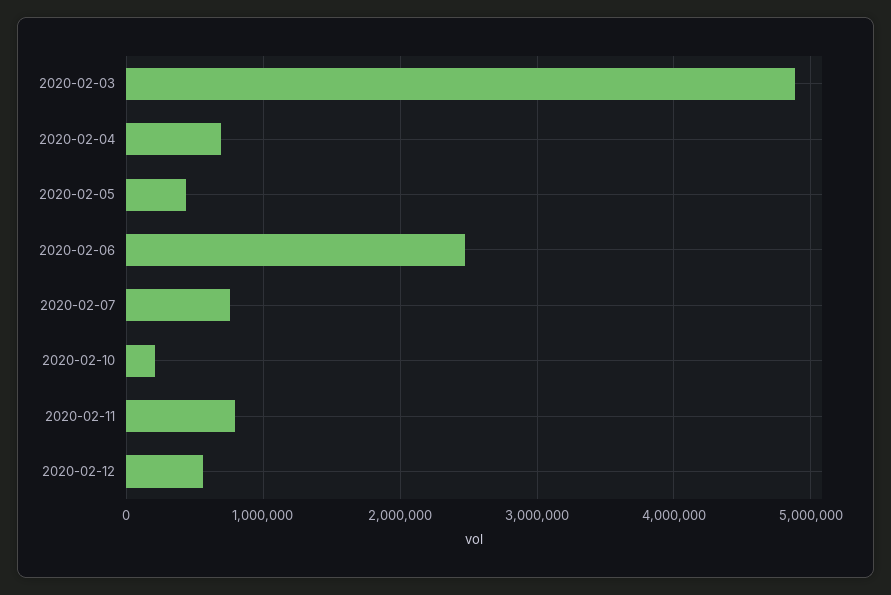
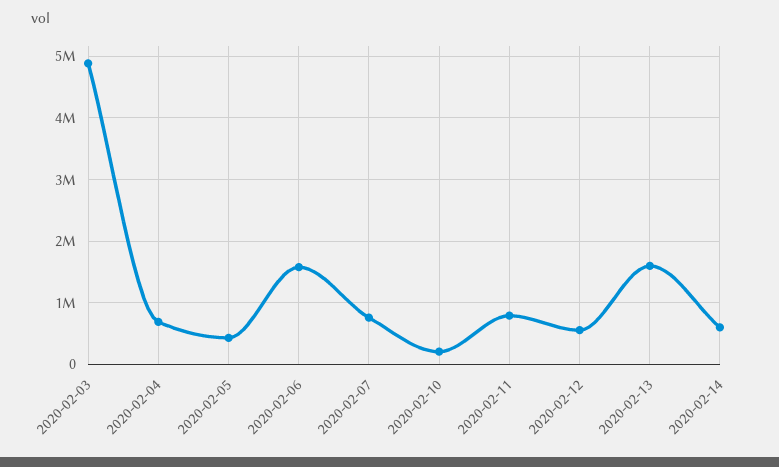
2020-02-06: 2500000 -> 1600000
2020-02-13: none -> 1600000
2020-02-14: none -> 600000

